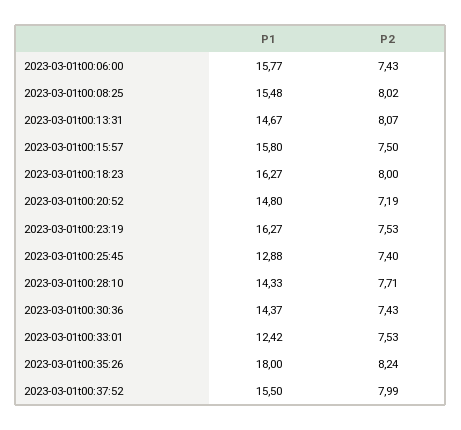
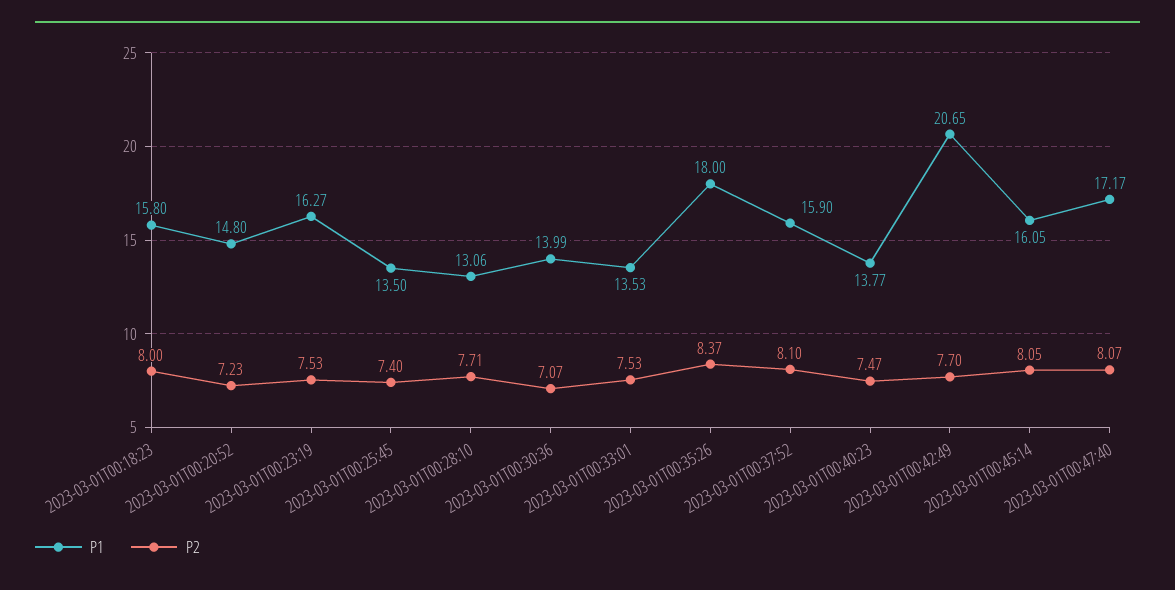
P1, 2023-03-01t00:06:00: 15.77 -> none
P2, 2023-03-01t00:06:00: 7.43 -> none
P1, 2023-03-01t00:08:25: 15.48 -> none
P2, 2023-03-01t00:08:25: 8.02 -> none
P1, 2023-03-01t00:13:31: 14.67 -> none
P2, 2023-03-01t00:13:31: 8.07 -> none
P1, 2023-03-01t00:15:57: 15.8 -> none
P2, 2023-03-01t00:15:57: 7.5 -> none
P1, 2023-03-01t00:18:23: 16.27 -> 15.8
P2, 2023-03-01t00:20:52: 7.19 -> 7.23
P1, 2023-03-01t00:25:45: 12.88 -> 13.5
P1, 2023-03-01t00:28:10: 14.33 -> 13.06
P1, 2023-03-01t00:30:36: 14.37 -> 13.99
P2, 2023-03-01t00:30:36: 7.43 -> 7.07
P1, 2023-03-01t00:33:01: 12.42 -> 13.53
P2, 2023-03-01t00:35:26: 8.24 -> 8.37
P1, 2023-03-01t00:37:52: 15.5 -> 15.9
P2, 2023-03-01t00:37:52: 7.99 -> 8.1
P1, 2023-03-01T00:40:23: none -> 13.77
P2, 2023-03-01T00:40:23: none -> 7.47
P1, 2023-03-01T00:42:49: none -> 20.65
P2, 2023-03-01T00:42:49: none -> 7.7
P1, 2023-03-01T00:45:14: none -> 16.05
P2, 2023-03-01T00:45:14: none -> 8.05
P1, 2023-03-01T00:47:40: none -> 17.17
P2, 2023-03-01T00:47:40: none -> 8.07

